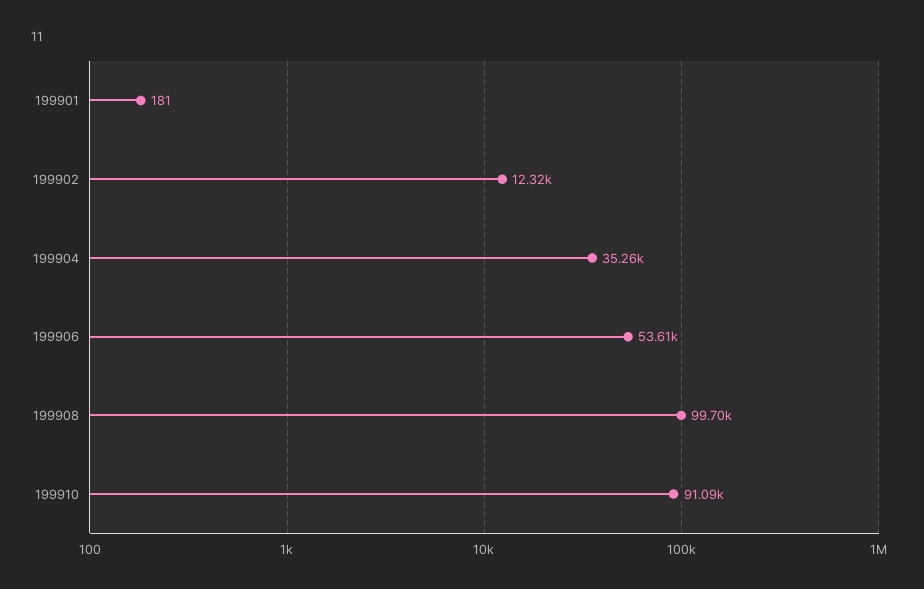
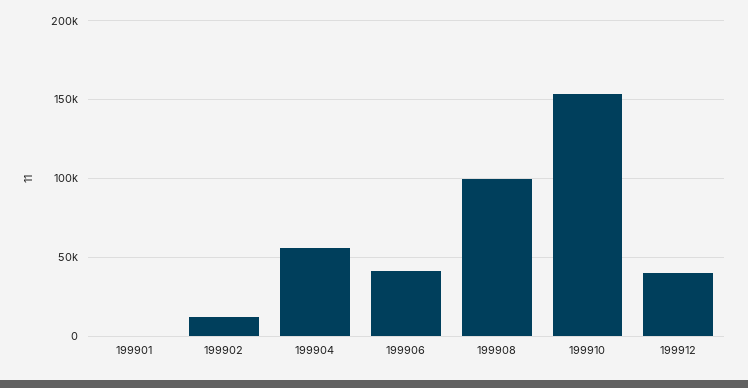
199904: 35260 -> 55000
199906: 53610 -> 40000
199910: 91090 -> 155000
199912: none -> 40000

